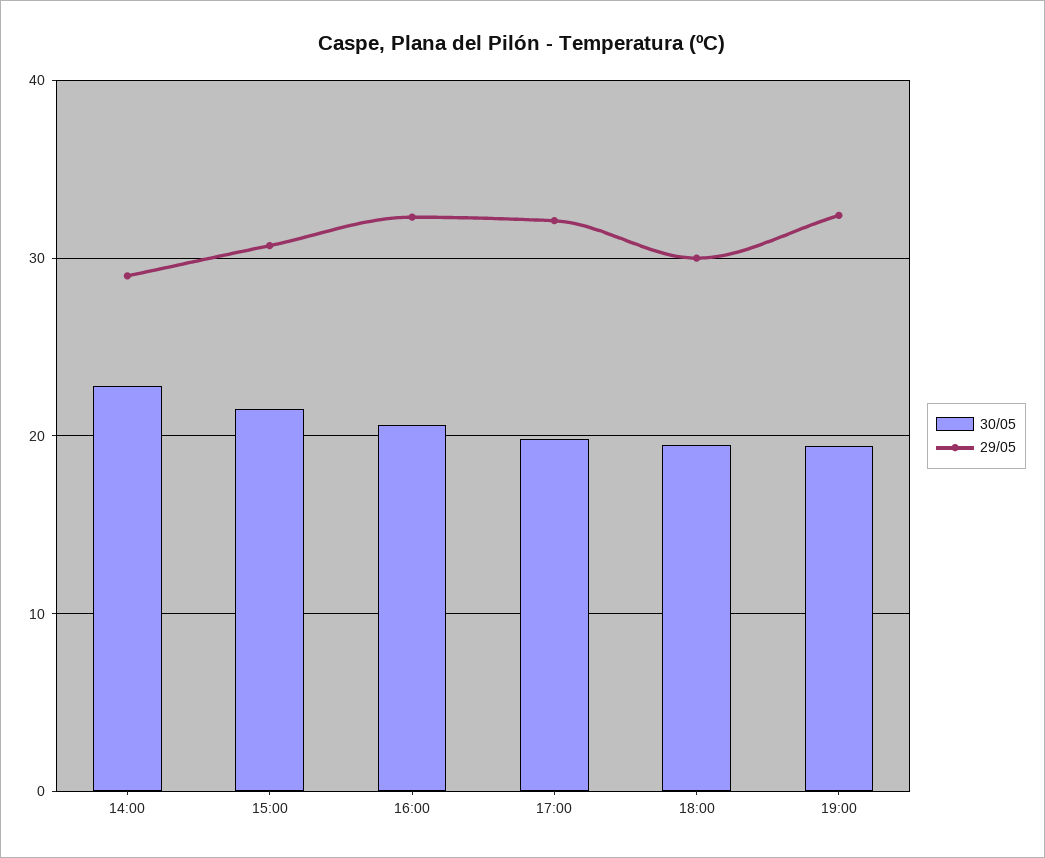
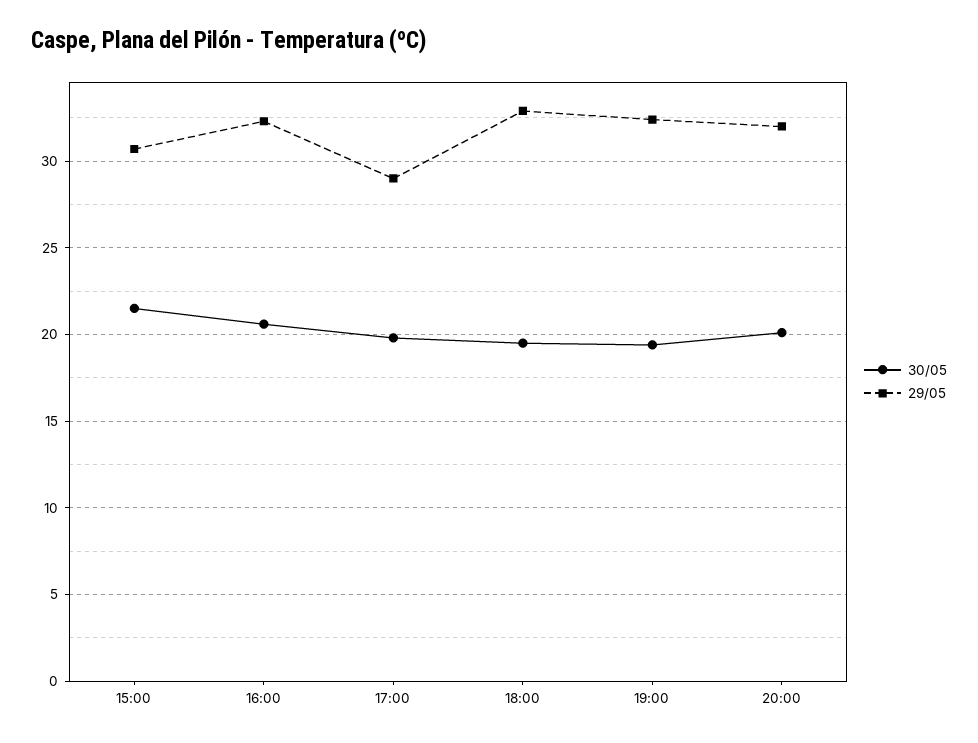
30/05, 14:00: 23 -> none
29/05, 14:00: 29 -> none
29/05, 17:00: 32 -> 29
29/05, 18:00: 30 -> 33
30/05, 20:00: none -> 20
29/05, 20:00: none -> 32

